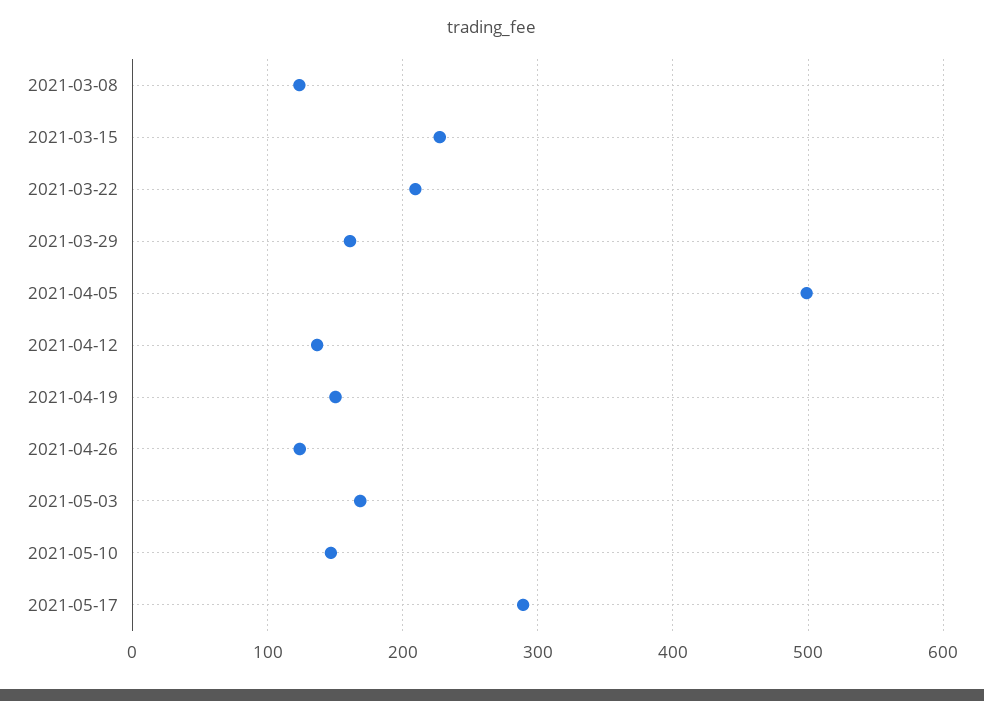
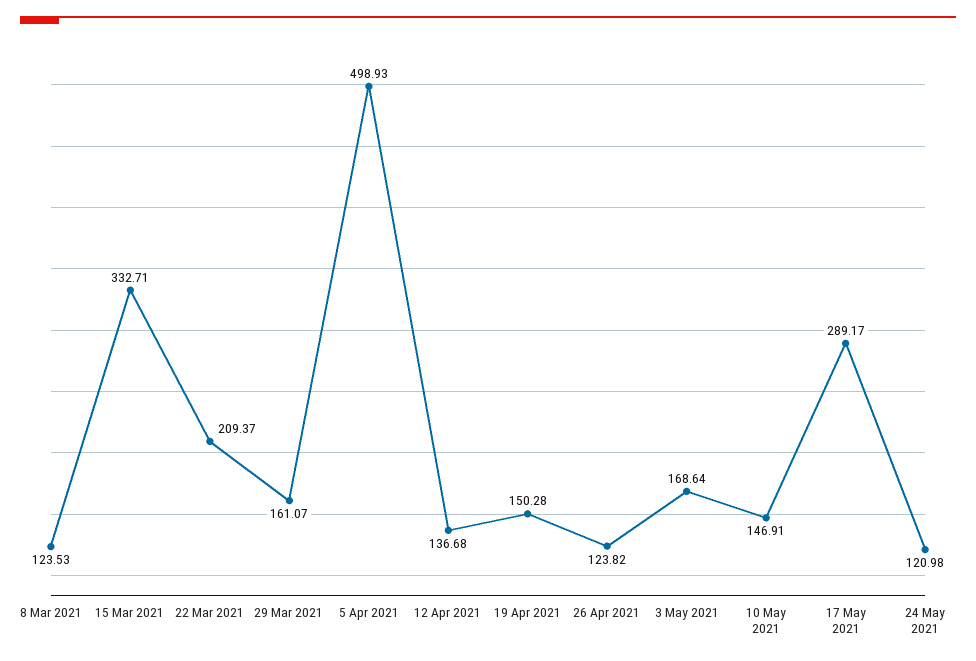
2021-03-15: 230 -> 332.71
24 May 2021: none -> 120.98

